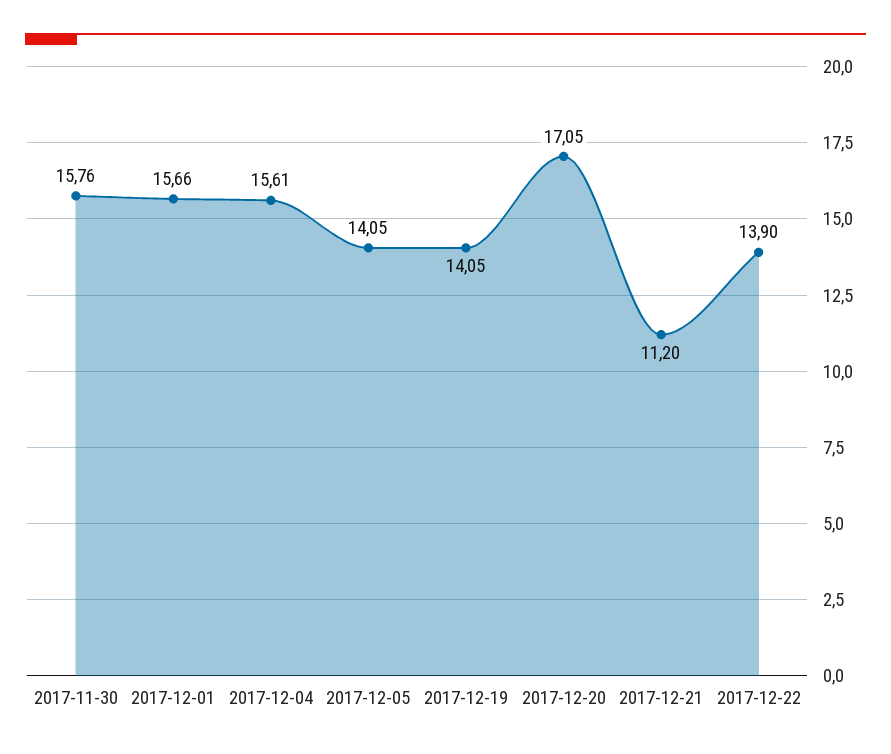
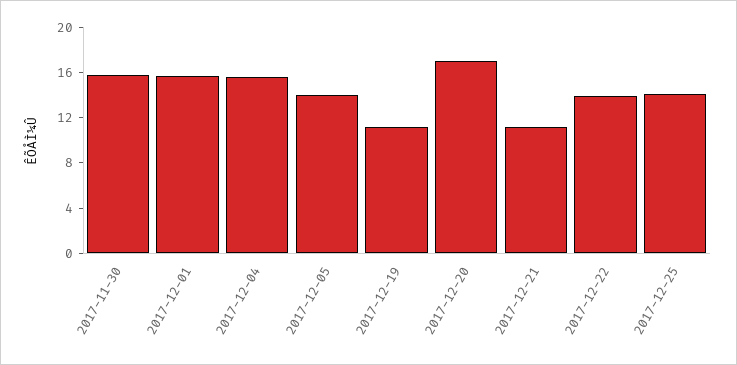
2017-12-19: 14.05 -> 11
2017-12-25: none -> 14

